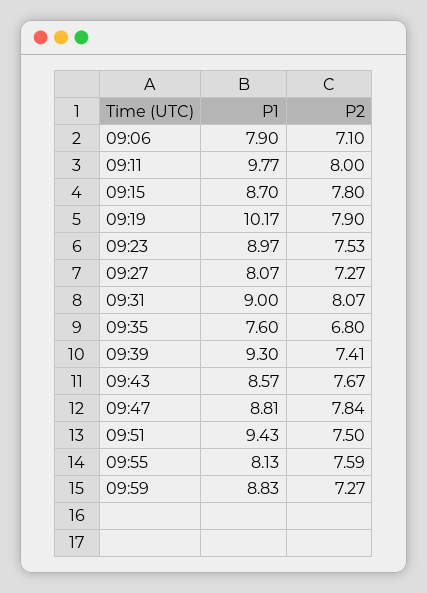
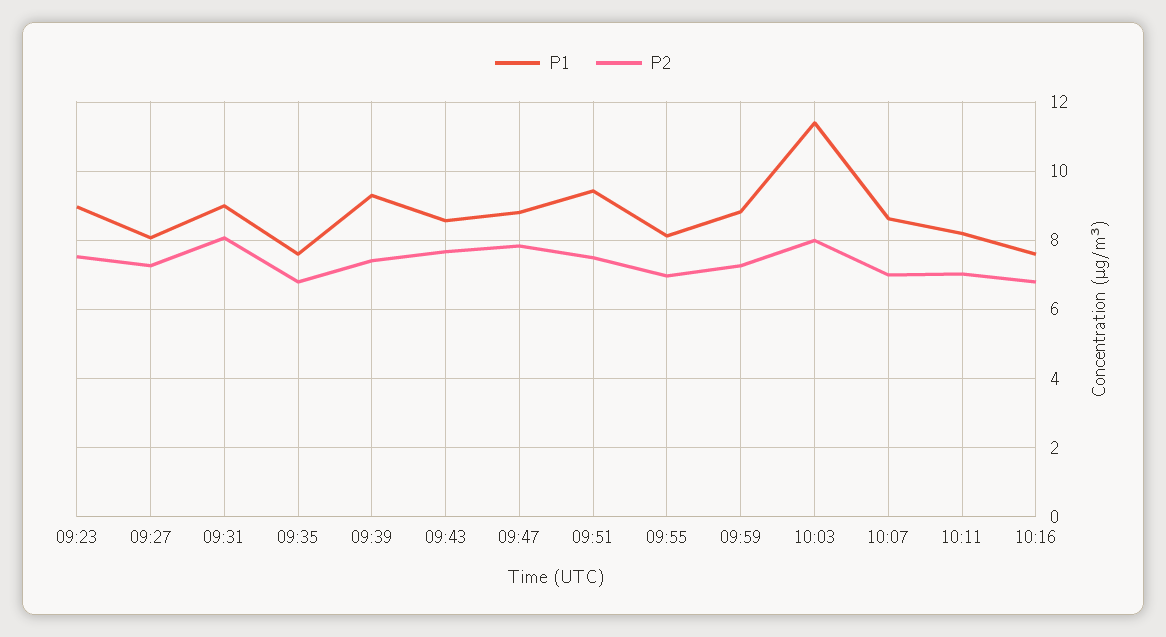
P1, 09:06: 7.9 -> none
P2, 09:06: 7.1 -> none
P1, 09:11: 9.77 -> none
P2, 09:11: 8 -> none
P1, 09:15: 8.7 -> none
P2, 09:15: 7.8 -> none
P1, 09:19: 10.17 -> none
P2, 09:19: 7.9 -> none
P2, 09:55: 7.59 -> 7
P1, 10:03: none -> 11.4
P2, 10:03: none -> 8
P1, 10:07: none -> 8.6
P2, 10:07: none -> 7
P1, 10:11: none -> 8.2
P2, 10:11: none -> 7
P1, 10:16: none -> 7.6
P2, 10:16: none -> 6.8

